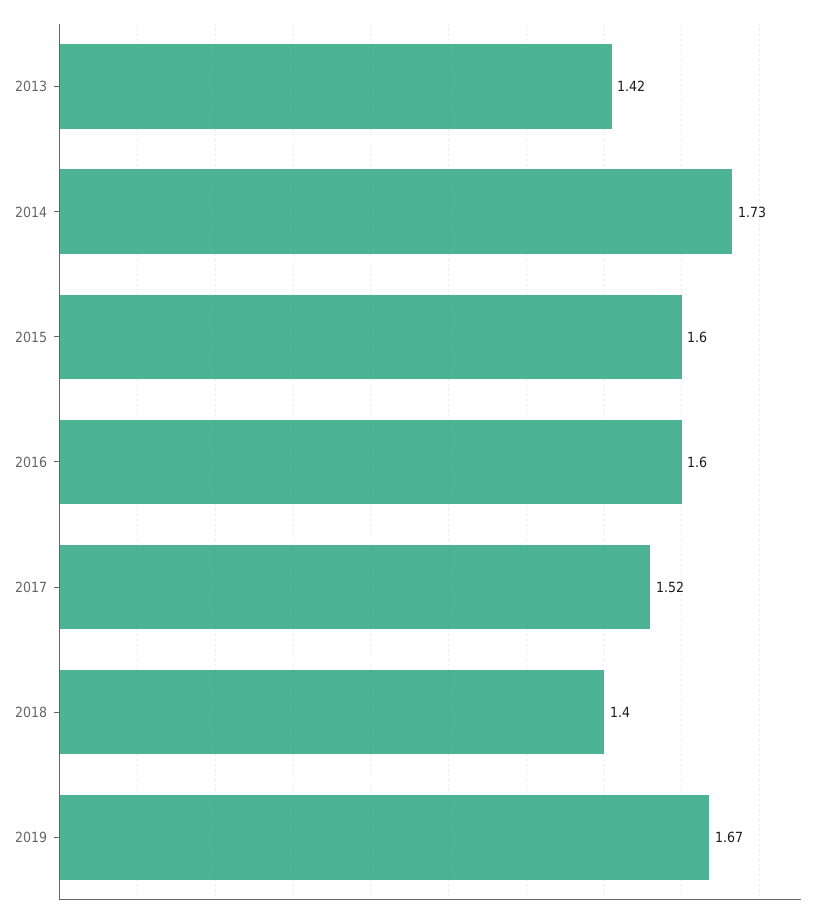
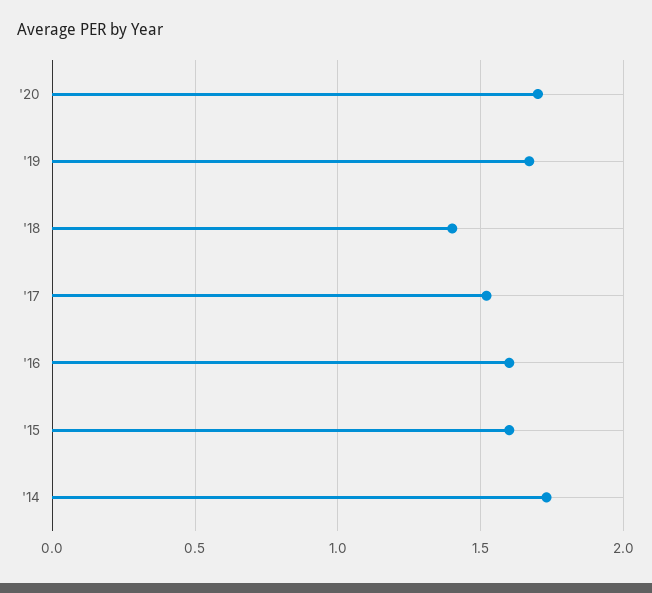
2013: 1.42 -> none
'20: none -> 1.7

